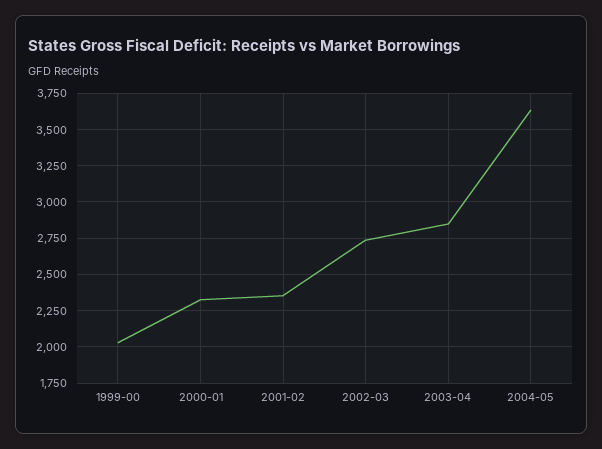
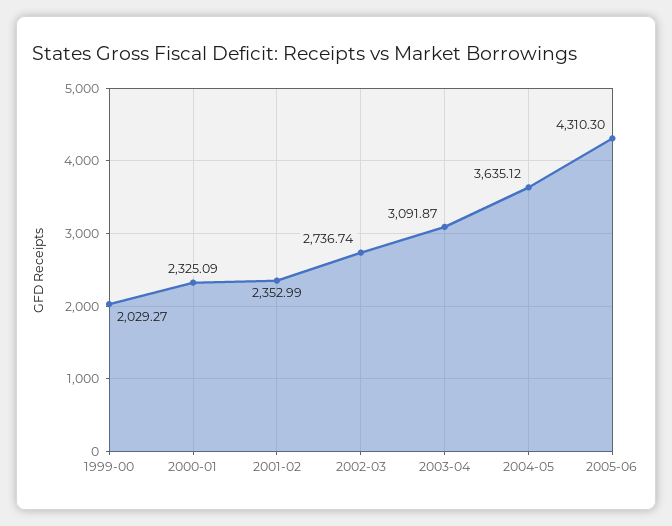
2003-04: 2850 -> 3091.87
2005-06: none -> 4310.3

